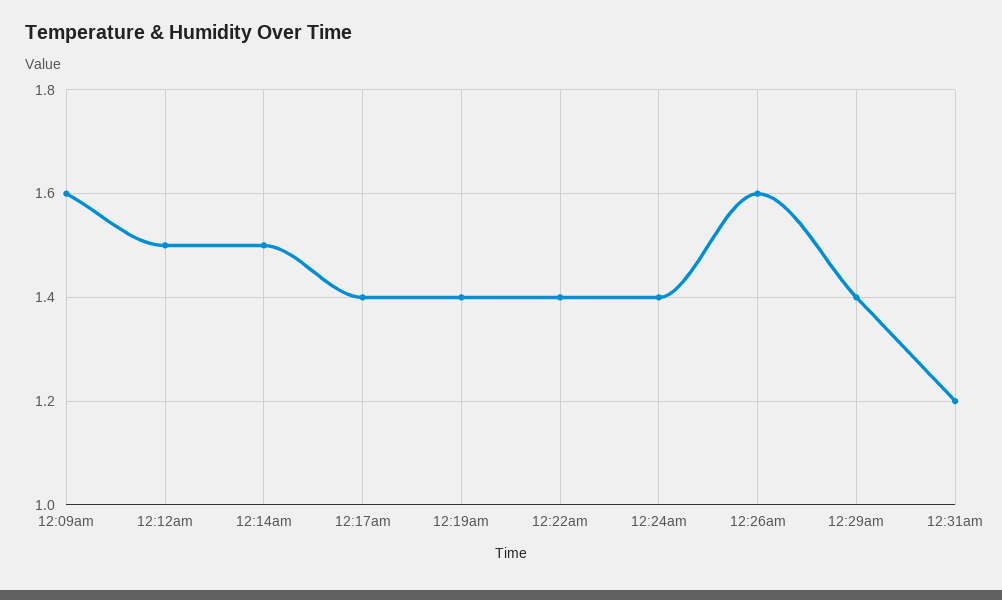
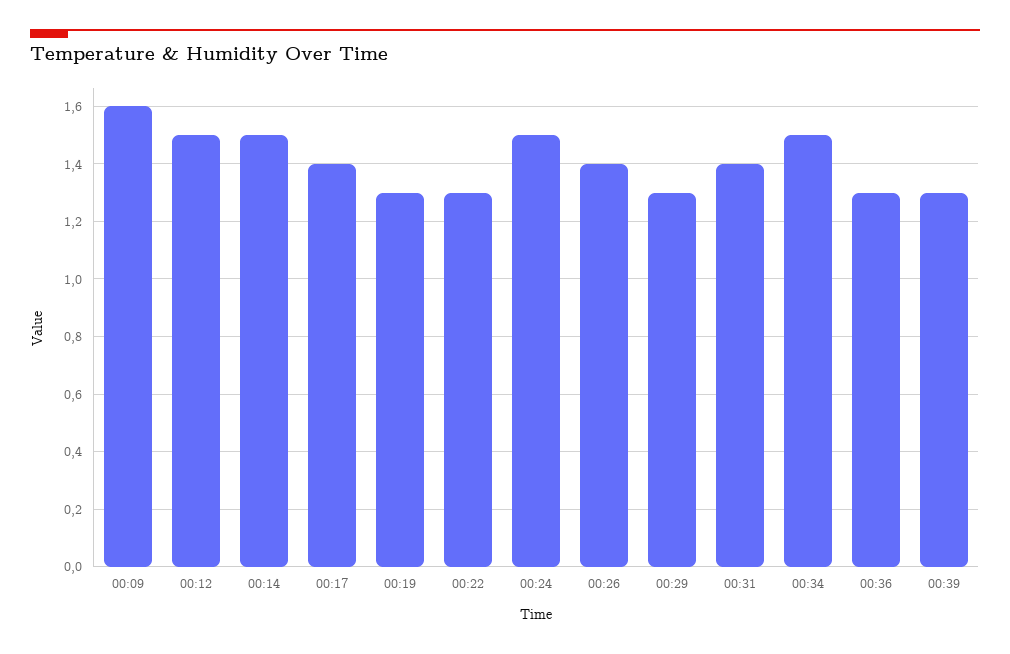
12:19am: 1.4 -> 1.3
12:22am: 1.4 -> 1.3
12:24am: 1.4 -> 1.5
12:26am: 1.6 -> 1.4
12:29am: 1.4 -> 1.3
12:31am: 1.2 -> 1.4
00:34: none -> 1.5
00:36: none -> 1.3
00:39: none -> 1.3

